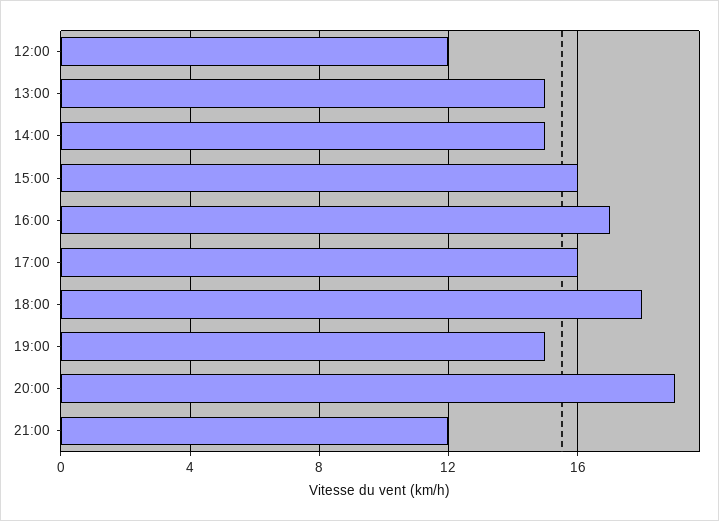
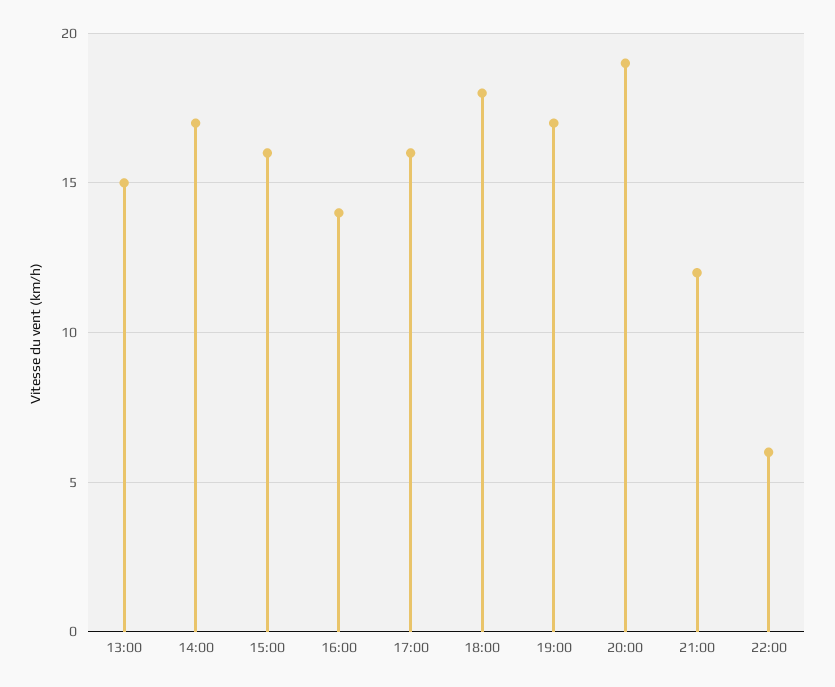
12:00: 12 -> none
14:00: 15 -> 17
16:00: 17 -> 14
19:00: 15 -> 17
22:00: none -> 6

